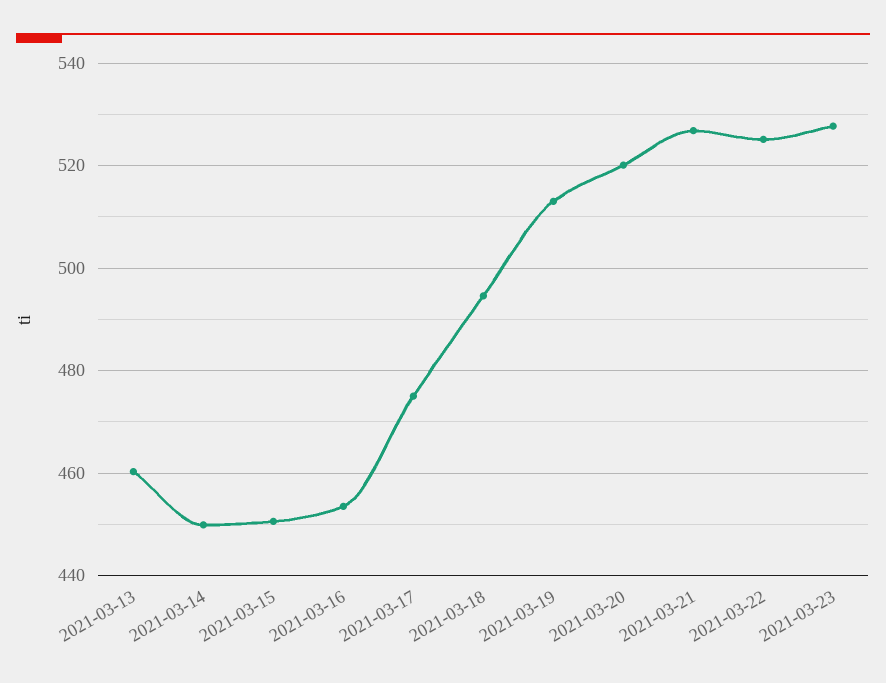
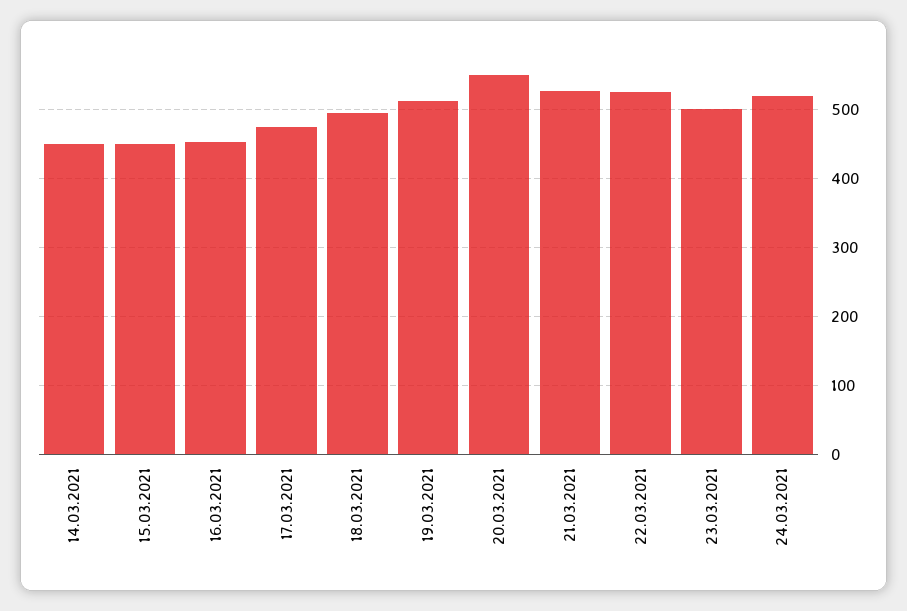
2021-03-13: 460 -> none
2021-03-20: 520 -> 550
2021-03-23: 528 -> 500
24.03.2021: none -> 520

